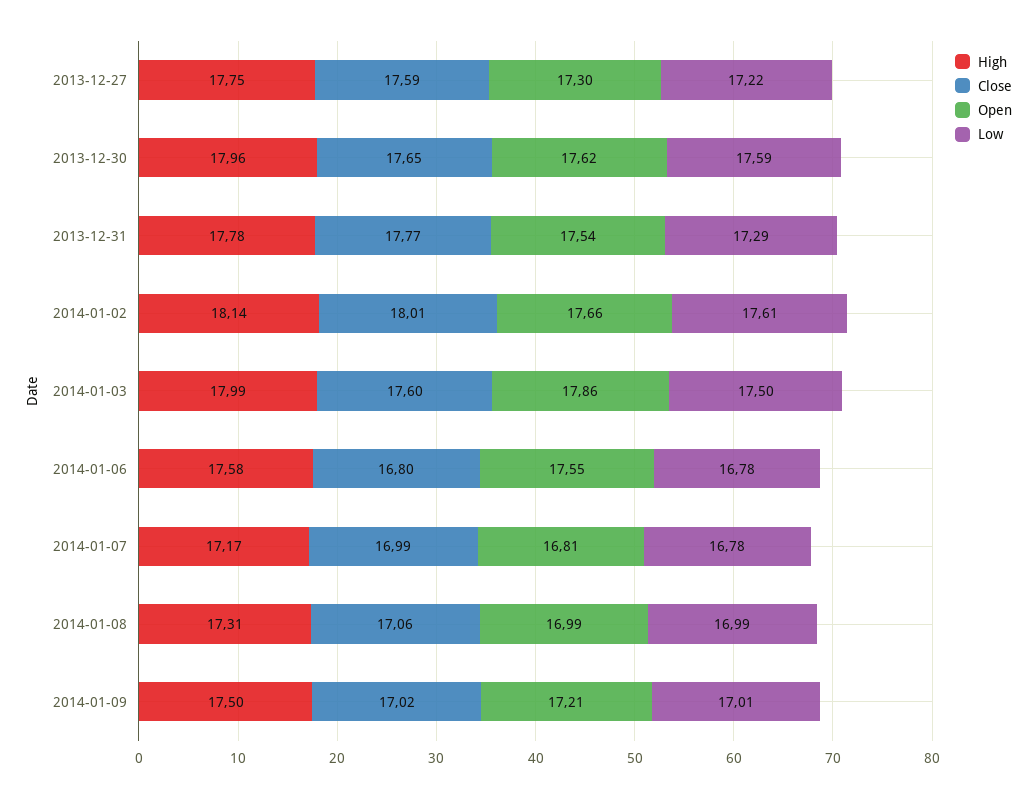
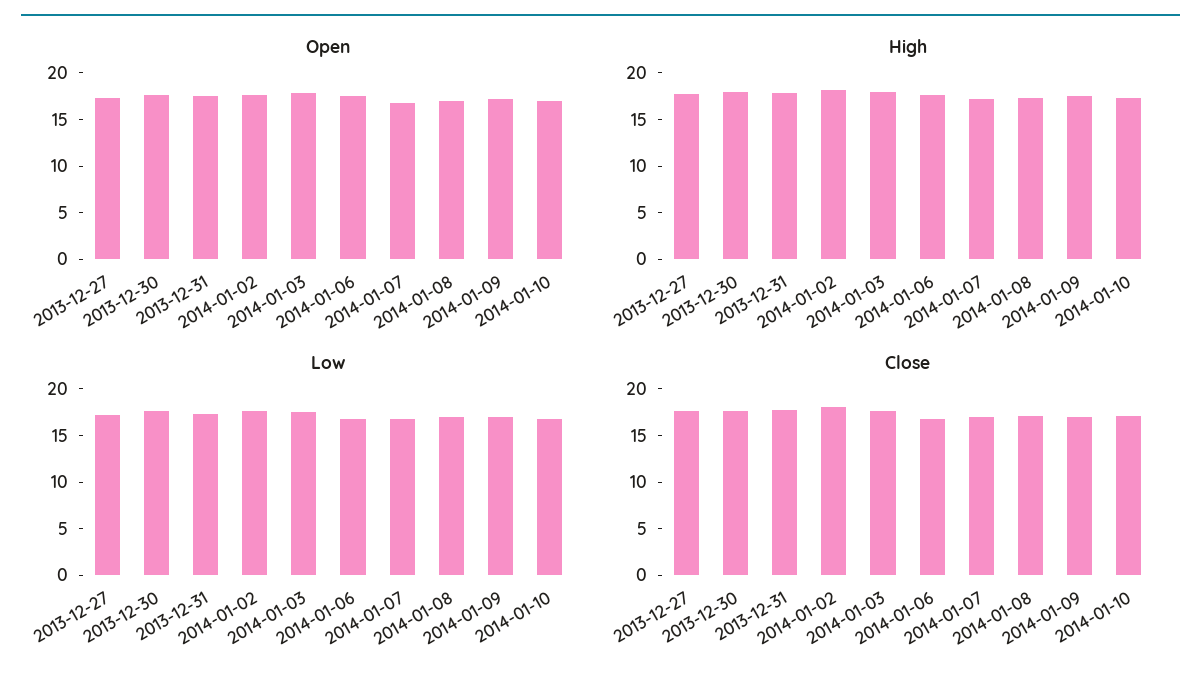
Open, 2014-01-10: none -> 17
High, 2014-01-10: none -> 17
Low, 2014-01-10: none -> 17
Close, 2014-01-10: none -> 17

